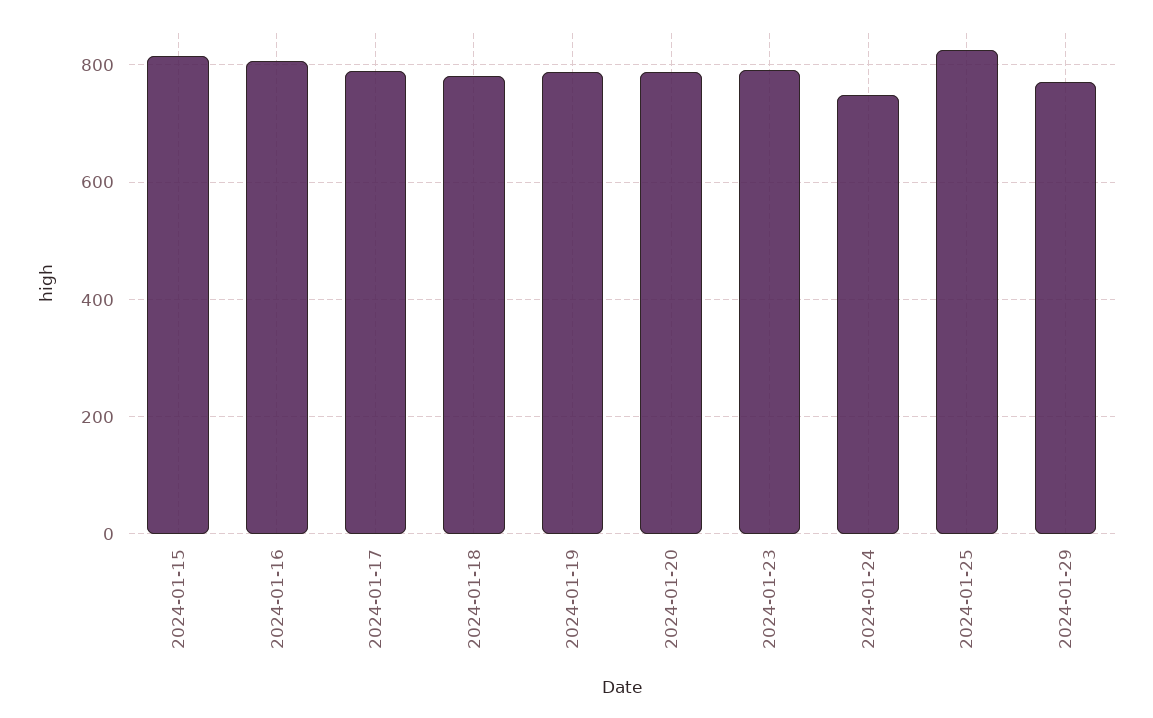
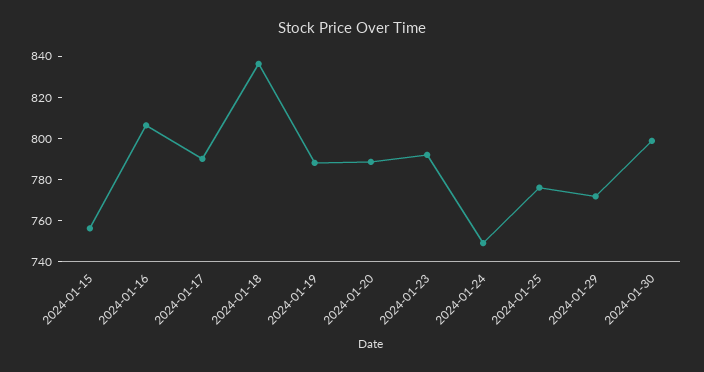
2024-01-15: 820 -> 755
2024-01-18: 780 -> 835
2024-01-25: 820 -> 775
2024-01-30: none -> 800

